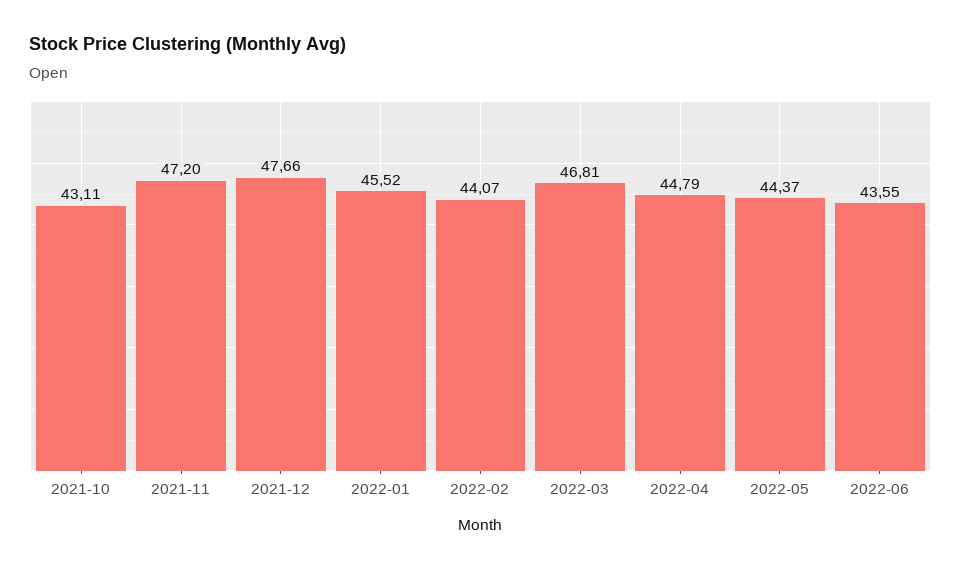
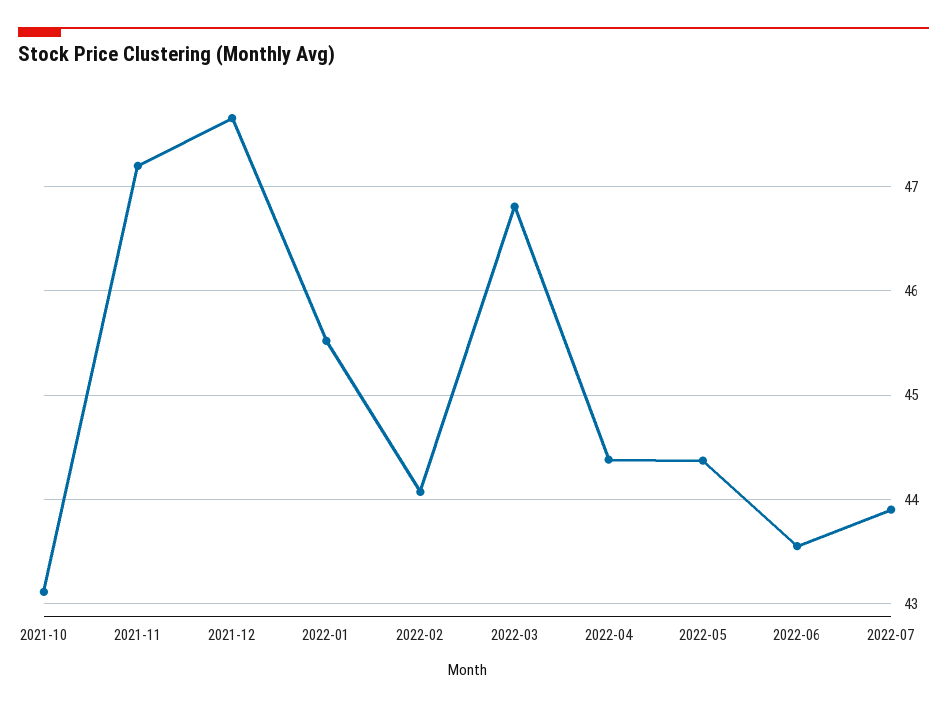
2022-04: 44.79 -> 44.4
2022-07: none -> 43.9

